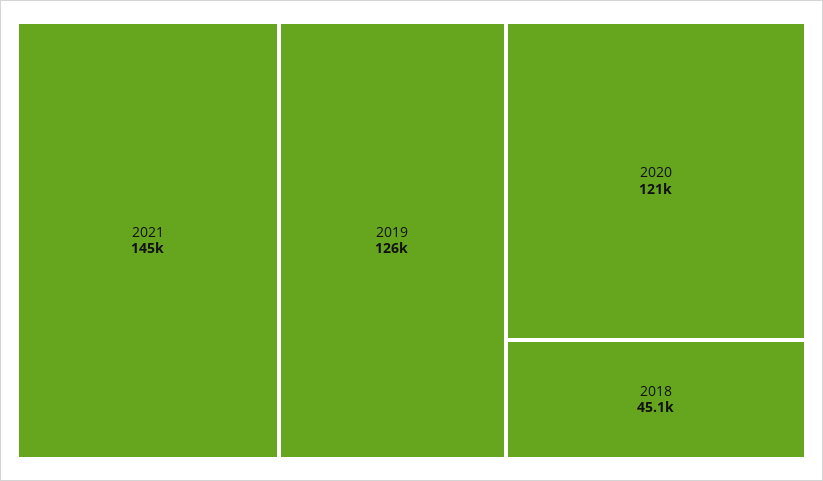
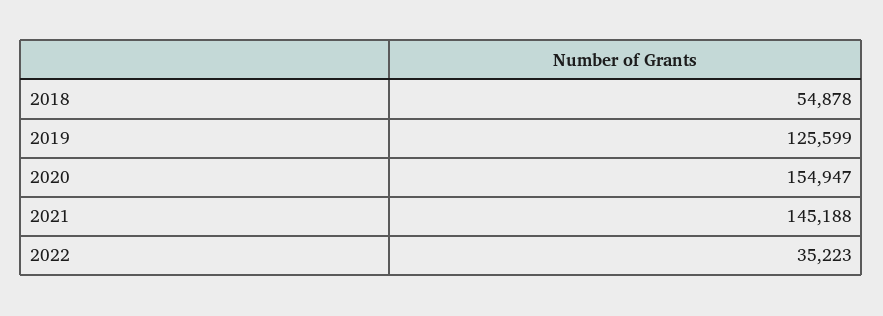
2020: 121000 -> 154947
2018: 45100 -> 54878
2022: none -> 35223

